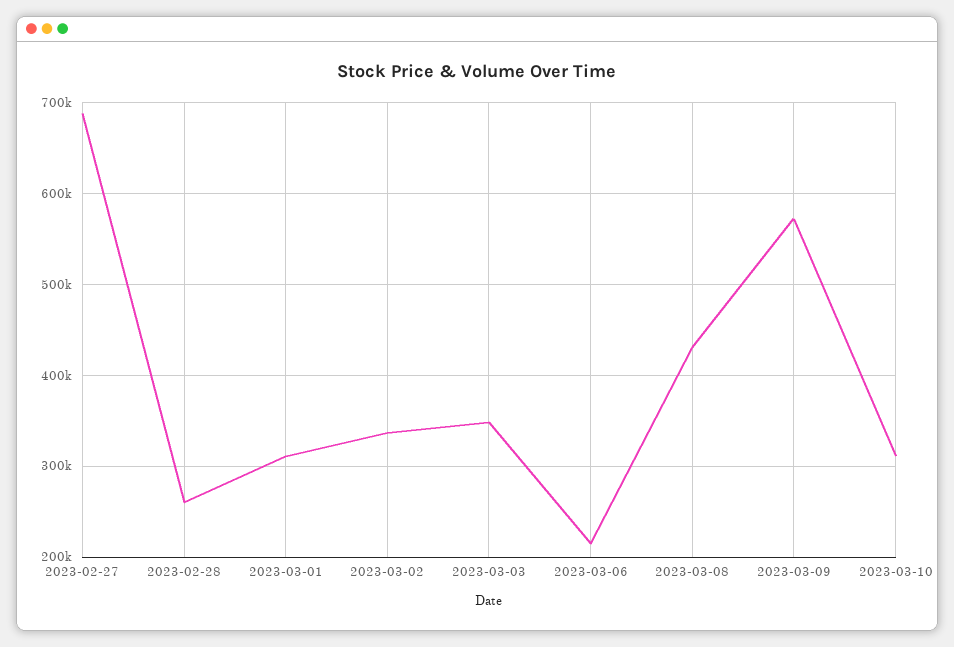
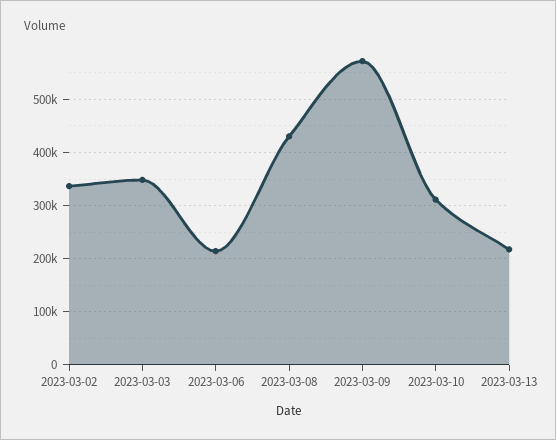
2023-02-27: 690000 -> none
2023-02-28: 260000 -> none
2023-03-01: 310000 -> none
2023-03-13: none -> 220000

